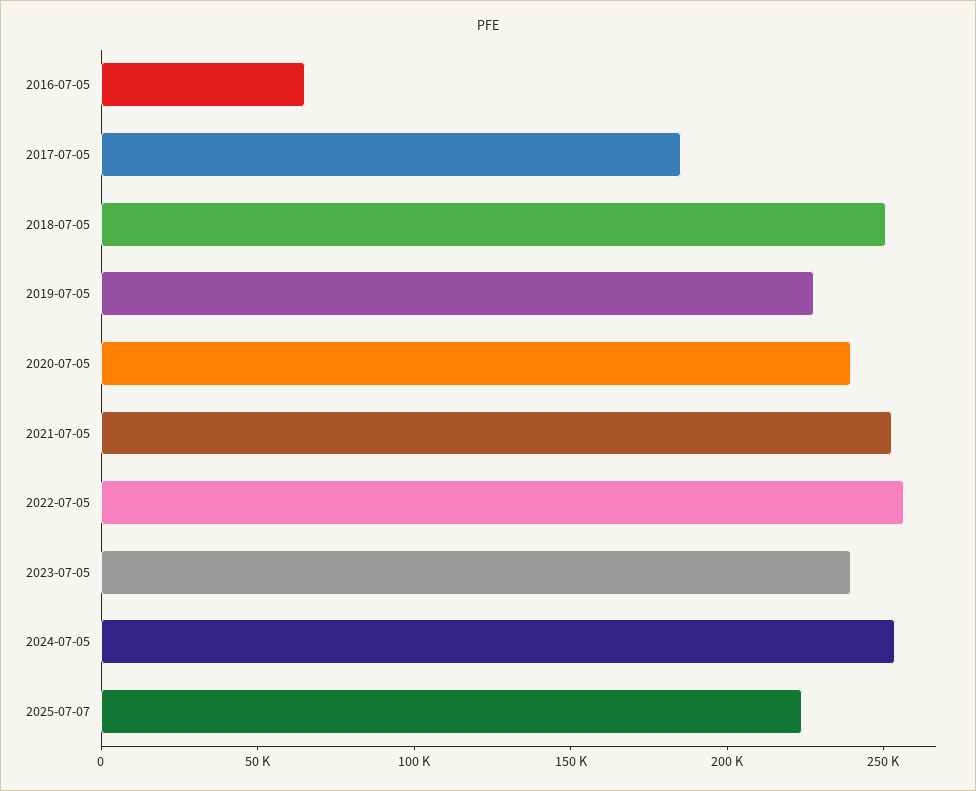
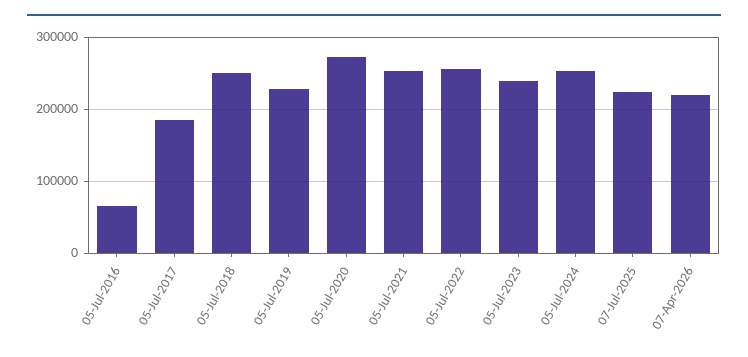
2020-07-05: 240000 -> 270000
07-Apr-2026: none -> 220000

